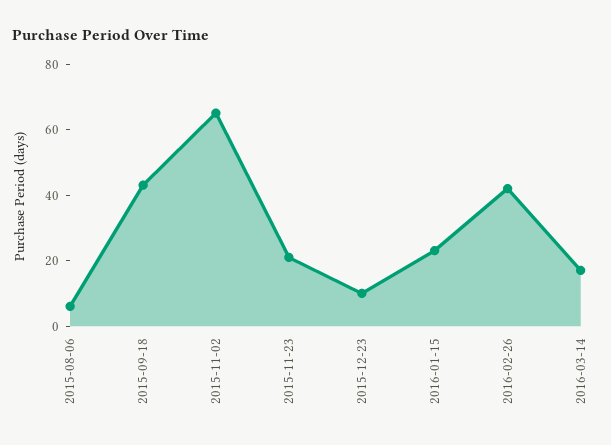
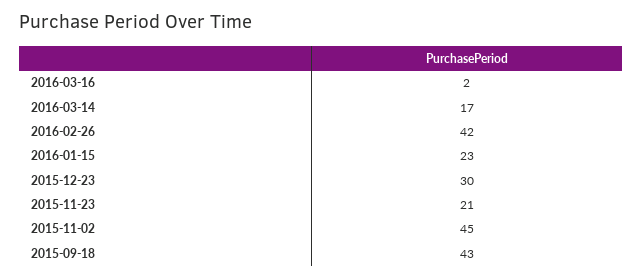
2015-08-06: 5 -> none
2015-11-02: 65 -> 45
2015-12-23: 10 -> 30
2016-03-16: none -> 2

